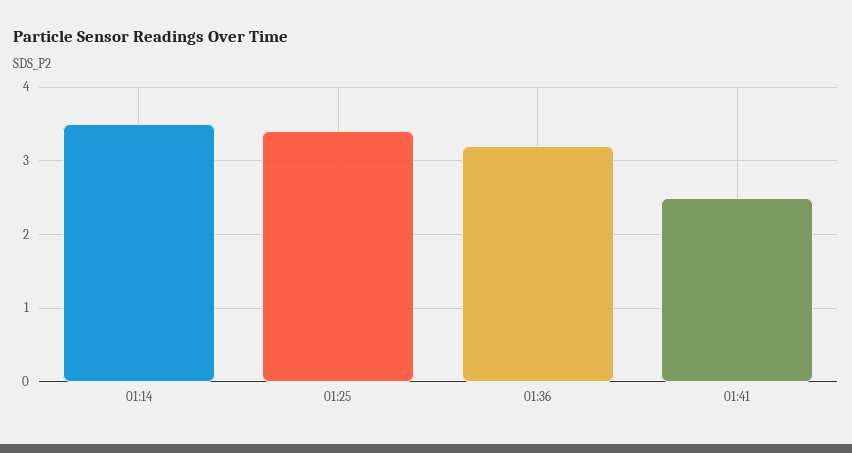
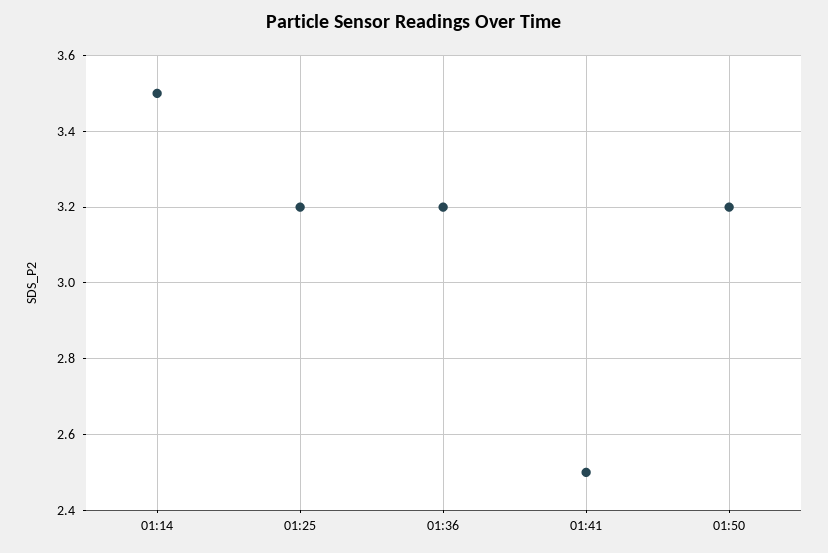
01:25: 3.4 -> 3.2
01:50: none -> 3.2

